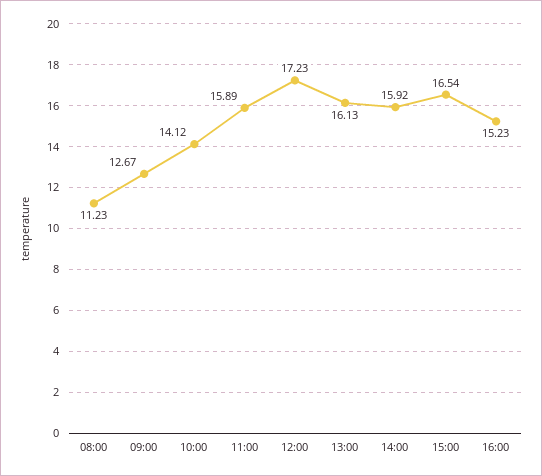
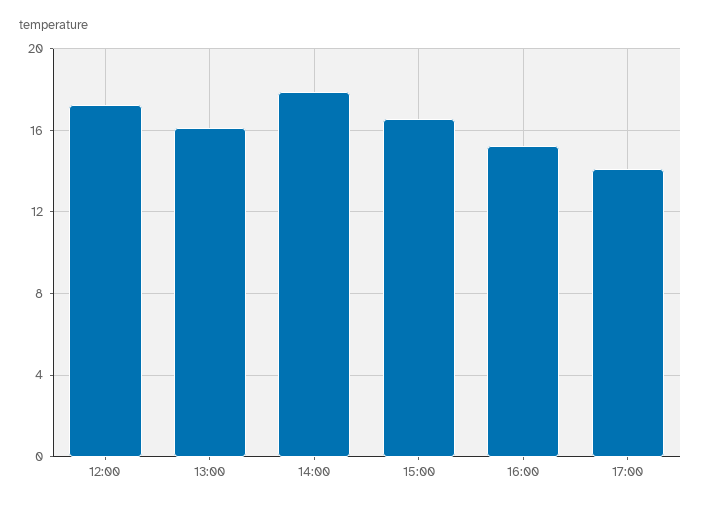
08:00: 11.23 -> none
09:00: 12.67 -> none
10:00: 14.12 -> none
11:00: 15.89 -> none
14:00: 15.92 -> 18
17:00: none -> 14

